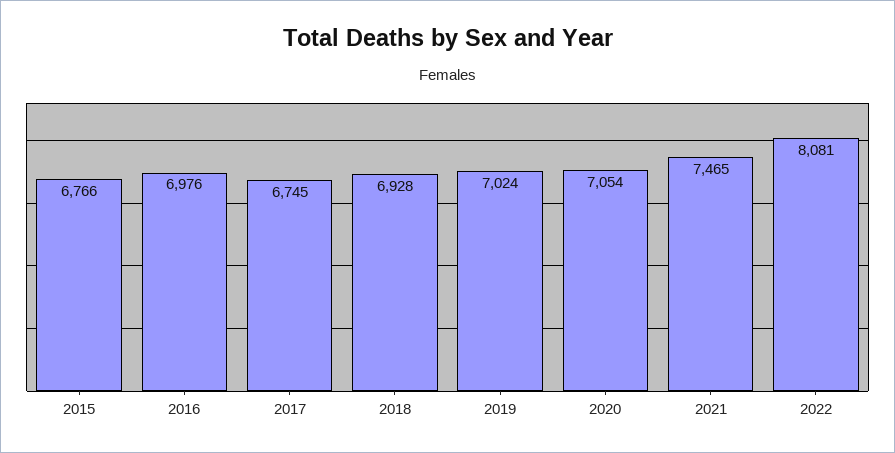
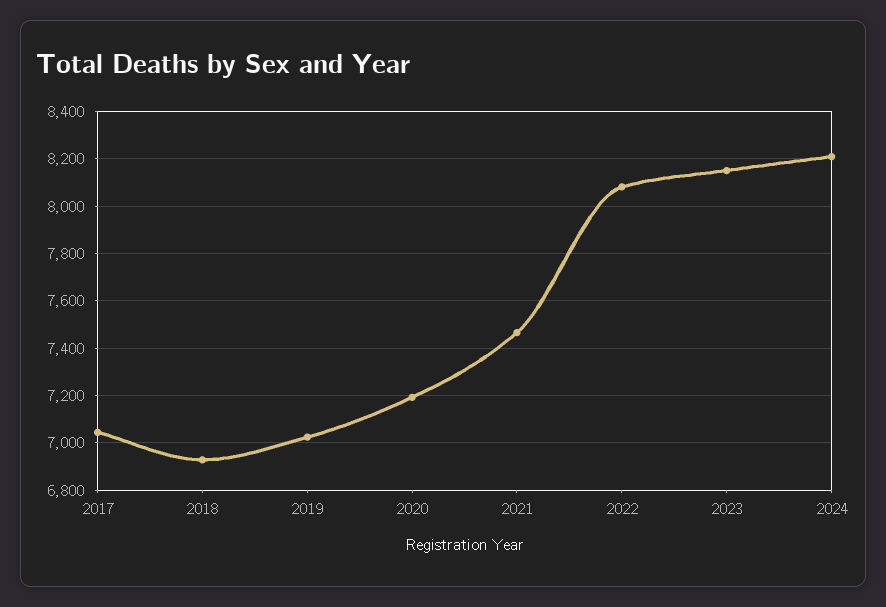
2015: 6766 -> none
2016: 6976 -> none
2017: 6745 -> 7050
2020: 7054 -> 7200
2023: none -> 8150
2024: none -> 8200

